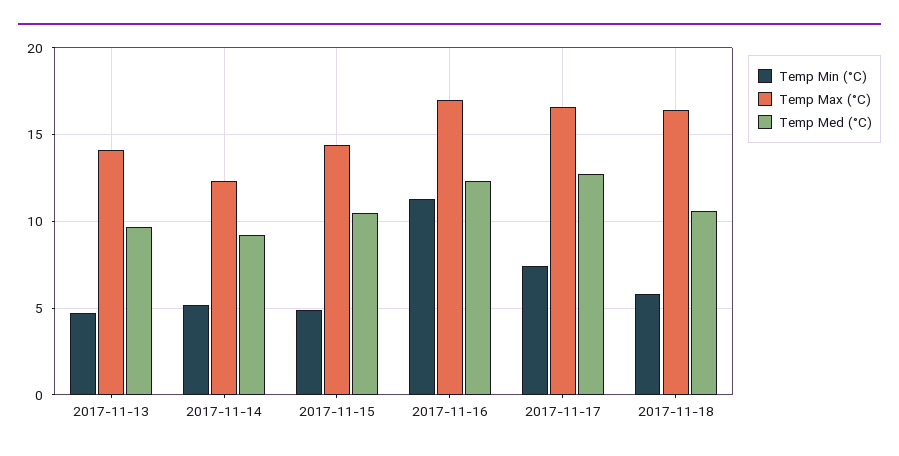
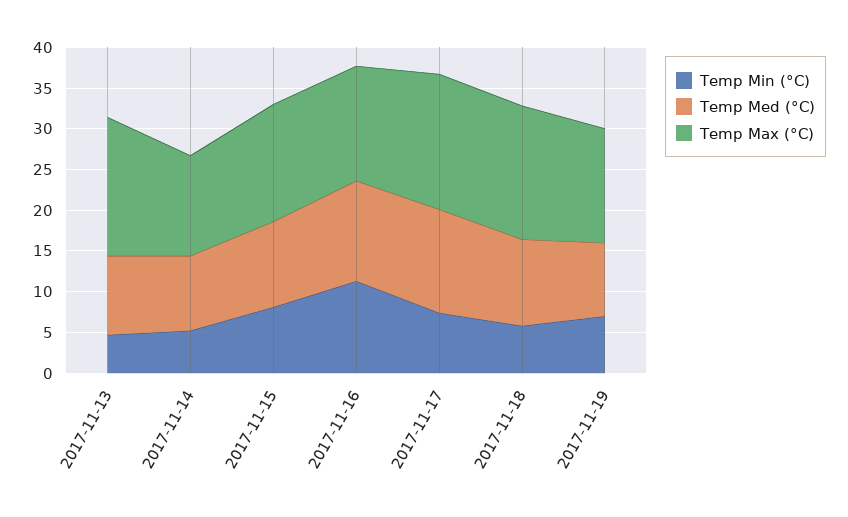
Temp Max (°C), 2017-11-13: 14 -> 17
Temp Min (°C), 2017-11-15: 5 -> 8
Temp Max (°C), 2017-11-16: 17 -> 14
Temp Min (°C), 2017-11-19: none -> 7
Temp Med (°C), 2017-11-19: none -> 9
Temp Max (°C), 2017-11-19: none -> 14

